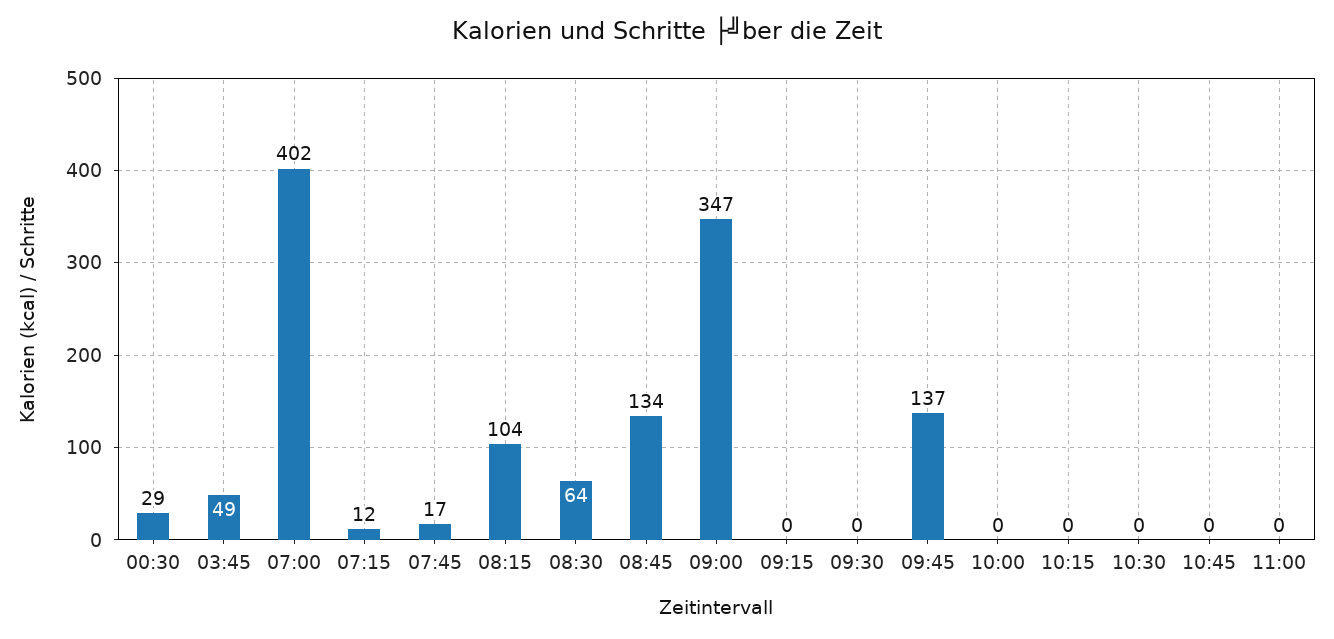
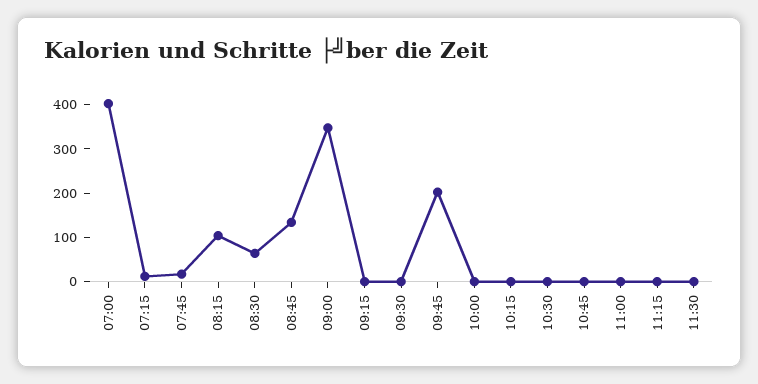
00:30: 29 -> none
03:45: 49 -> none
09:45: 137 -> 200
11:15: none -> 0
11:30: none -> 0

